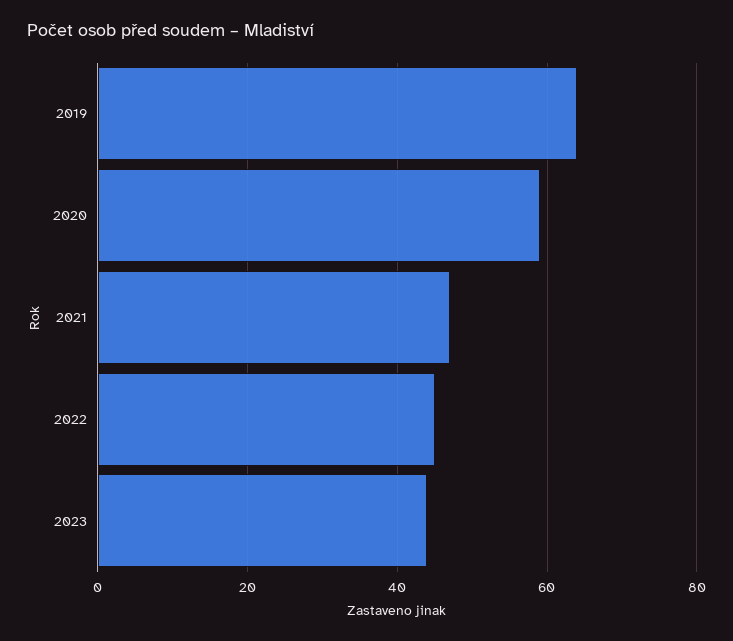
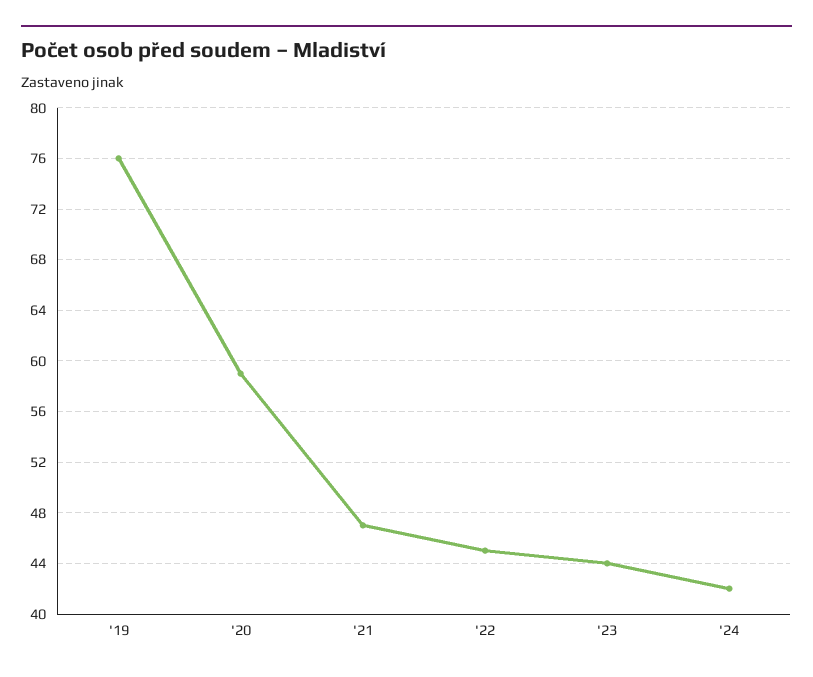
2019: 65 -> 76
'24: none -> 42

